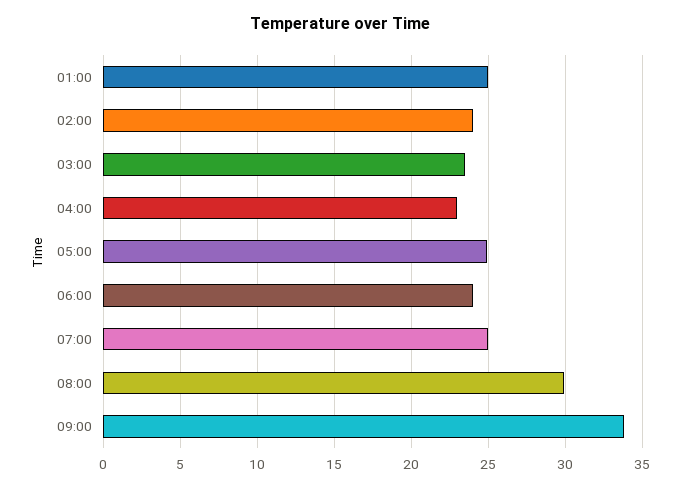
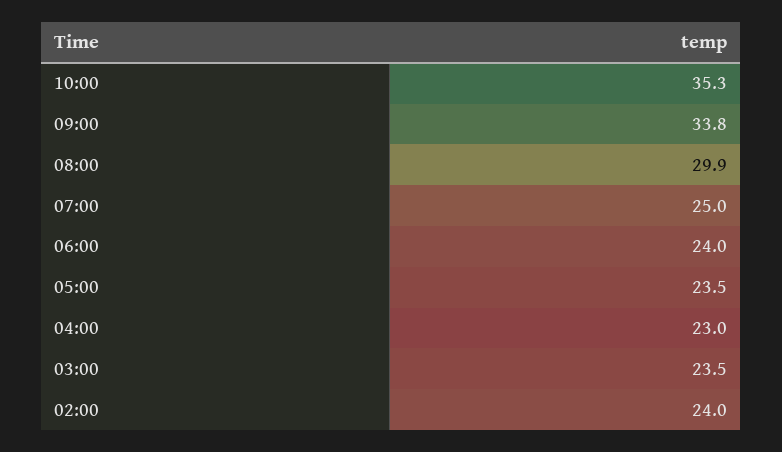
01:00: 25 -> none
05:00: 25 -> 23.5
10:00: none -> 35.3

